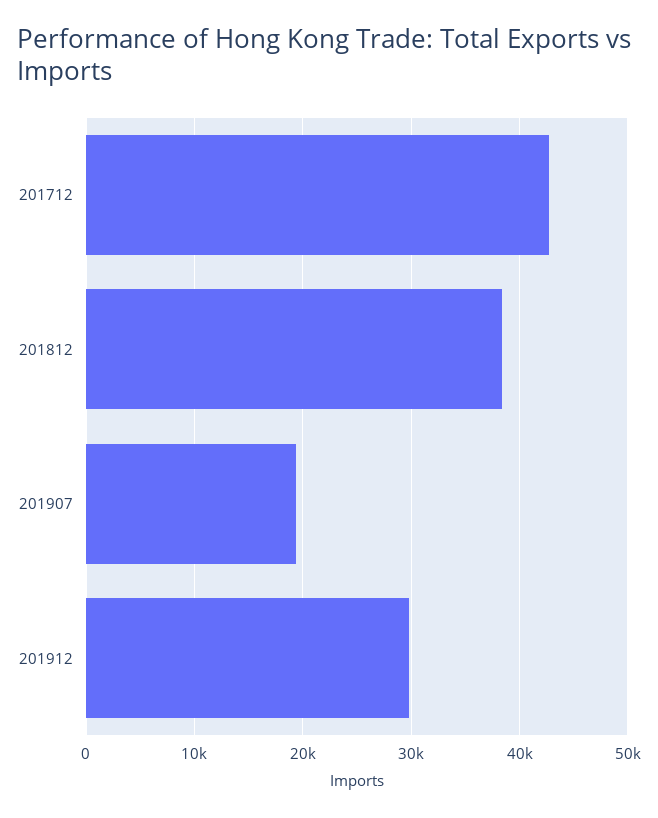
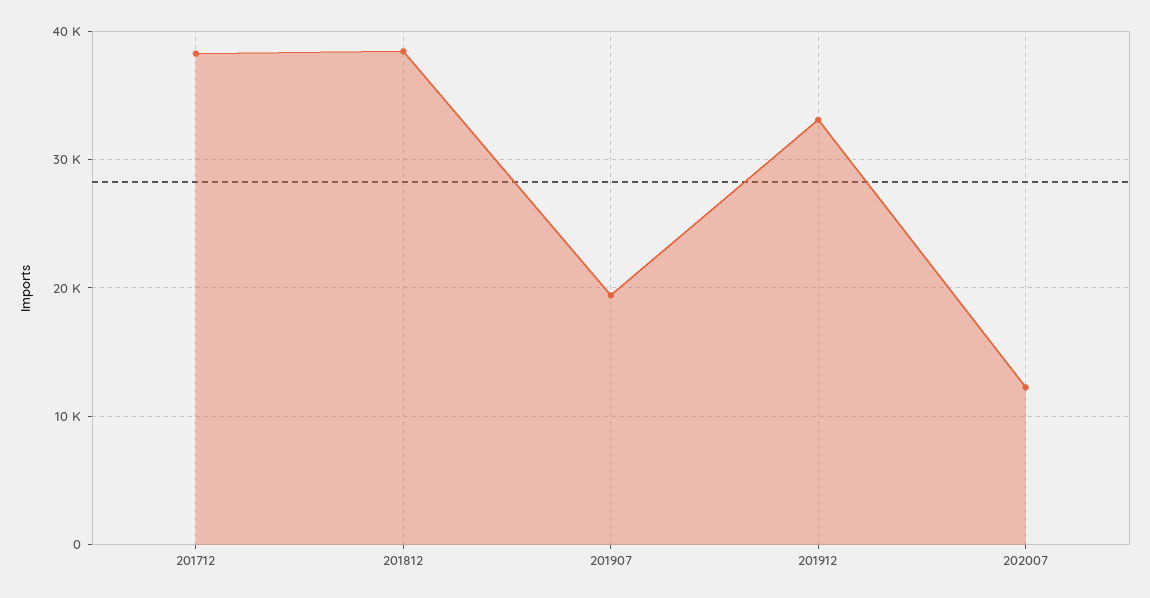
201712: 43000 -> 38000
201912: 30000 -> 33000
202007: none -> 12000

